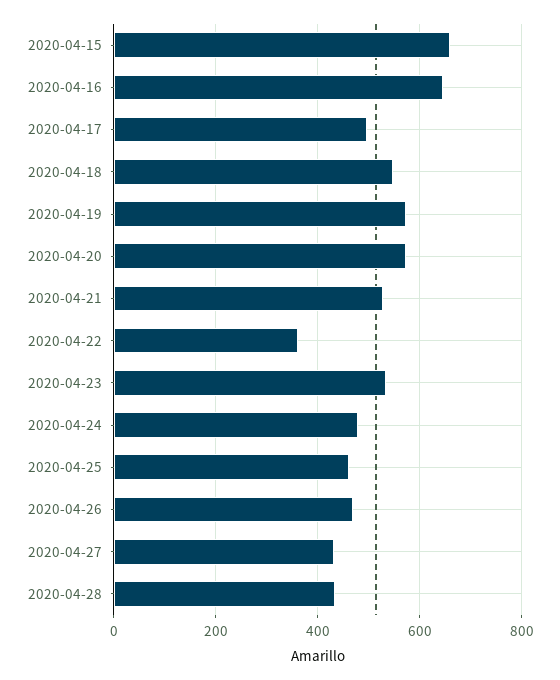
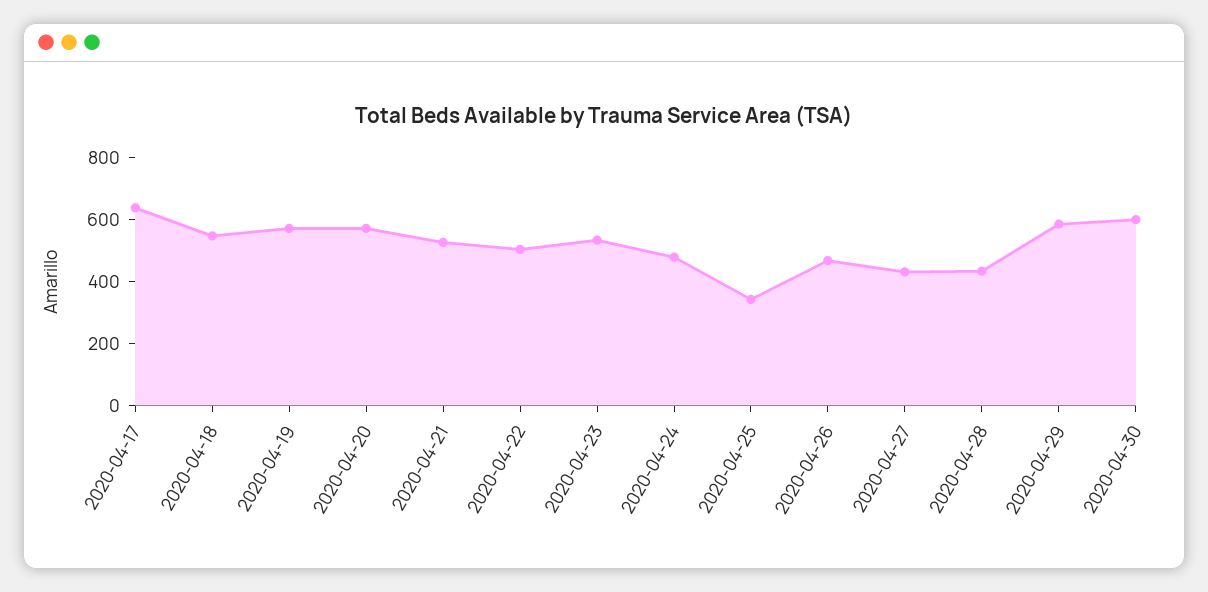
2020-04-15: 660 -> none
2020-04-16: 640 -> none
2020-04-17: 500 -> 650
2020-04-22: 360 -> 500
2020-04-25: 460 -> 350
2020-04-29: none -> 600
2020-04-30: none -> 600

